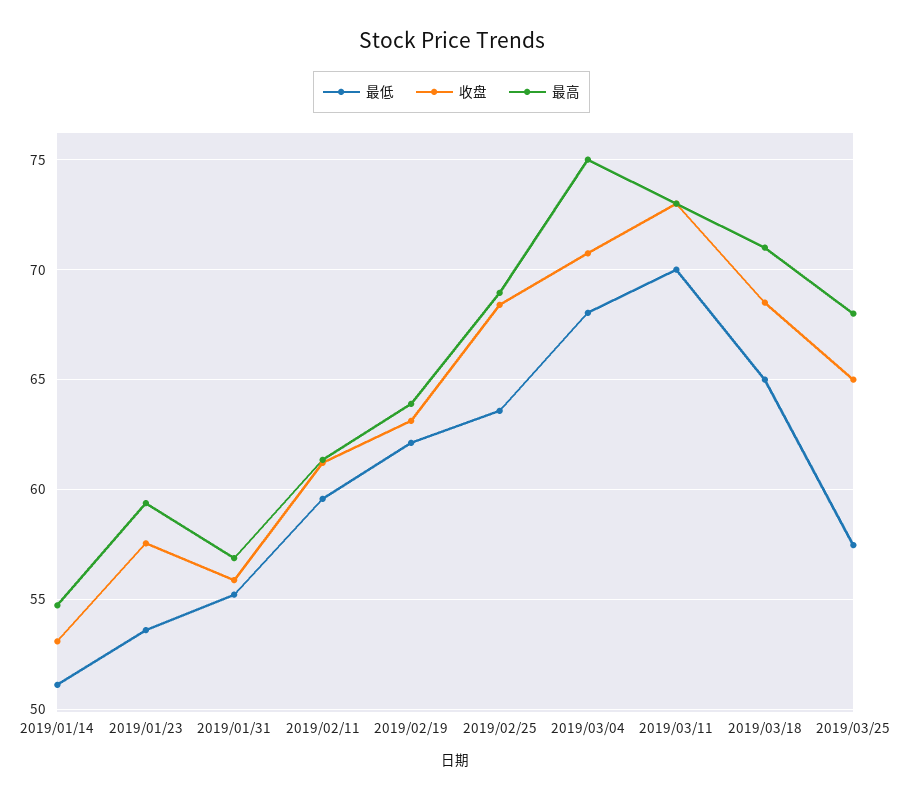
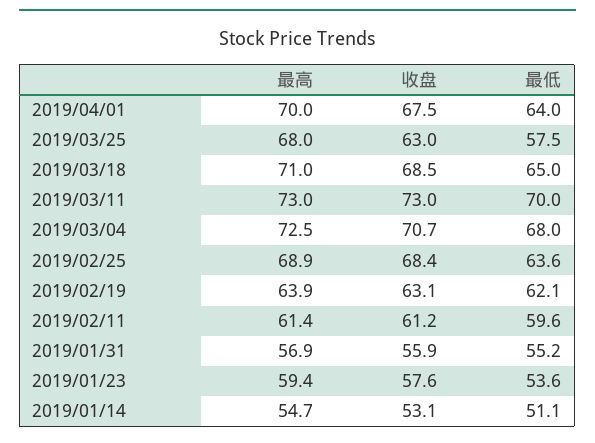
最高, 2019/03/04: 75 -> 72.5
收盘, 2019/03/25: 65 -> 63
最高, 2019/04/01: none -> 70
收盘, 2019/04/01: none -> 67.5
最低, 2019/04/01: none -> 64

